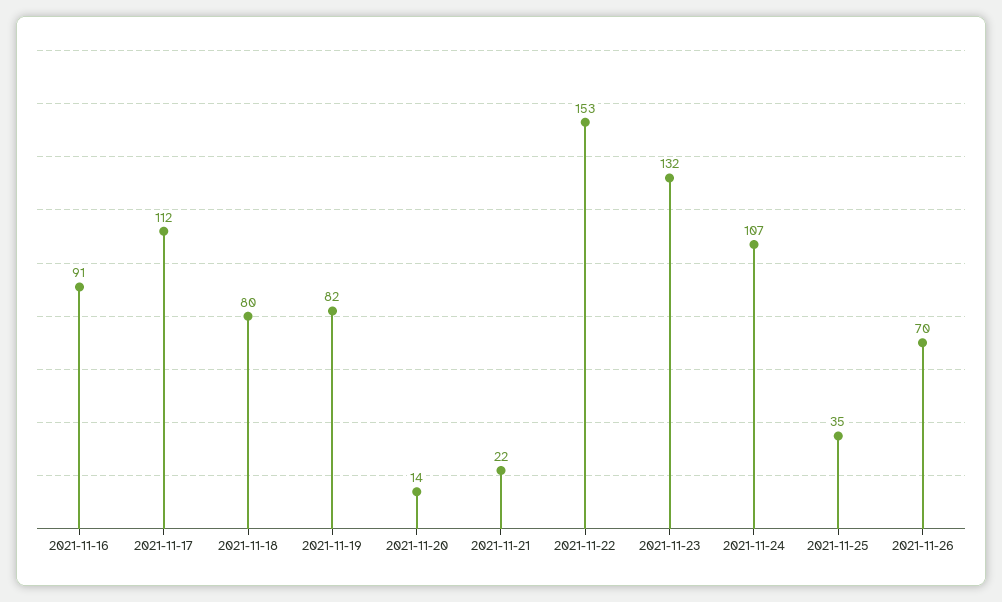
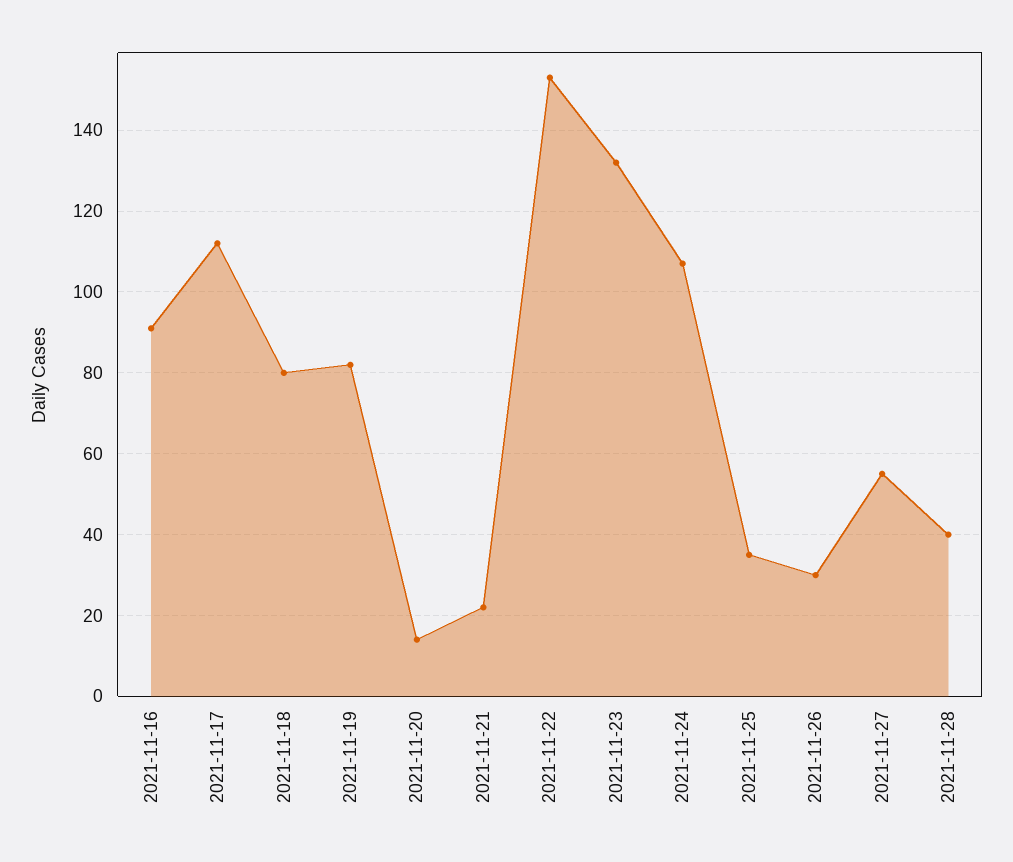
2021-11-26: 70 -> 30
2021-11-27: none -> 55
2021-11-28: none -> 40

